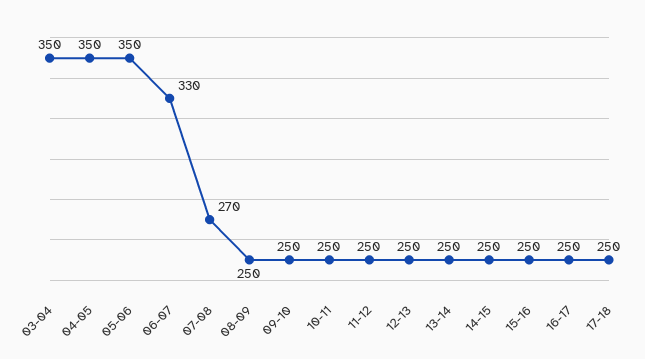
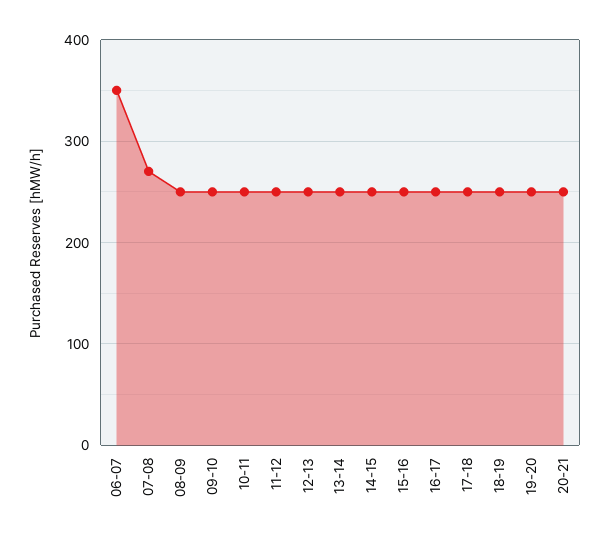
03-04: 350 -> none
04-05: 350 -> none
05-06: 350 -> none
06-07: 330 -> 350
18-19: none -> 250
19-20: none -> 250
20-21: none -> 250

